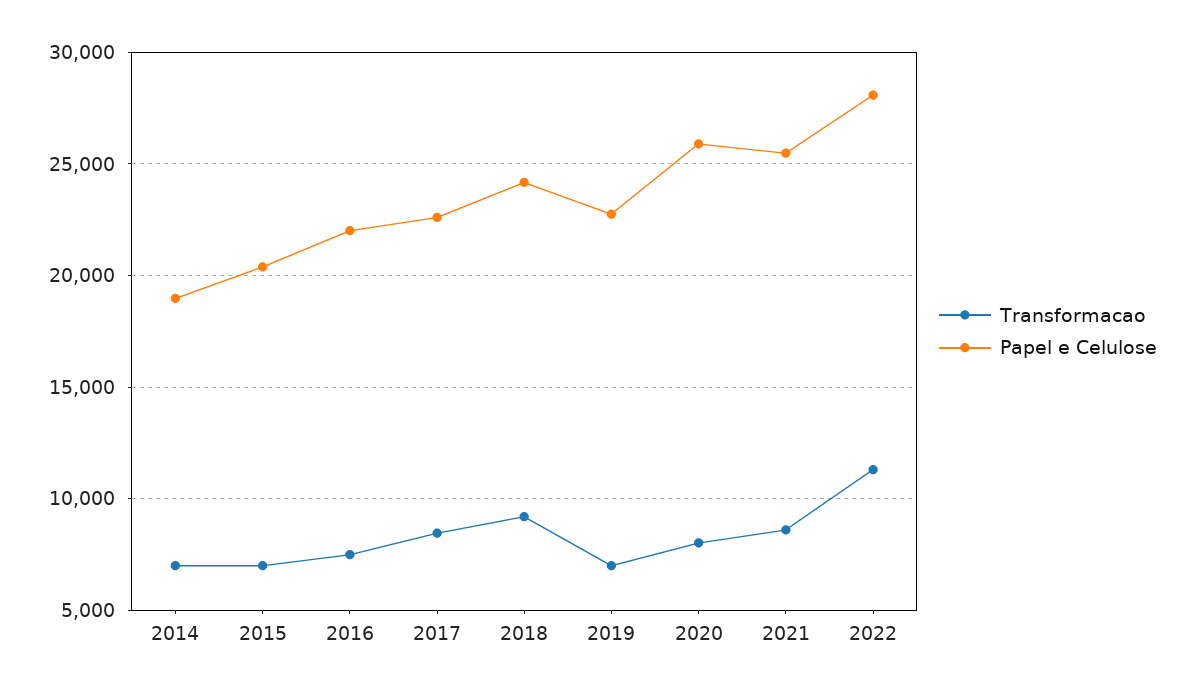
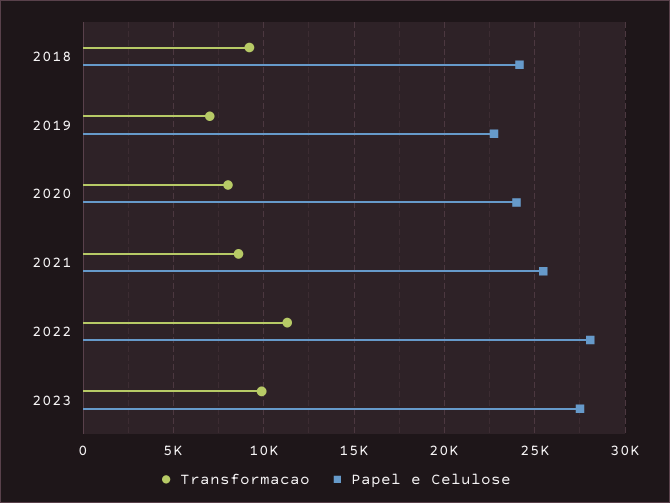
Transformacao, 2014: 7000 -> none
Papel e Celulose, 2014: 19000 -> none
Transformacao, 2015: 7000 -> none
Papel e Celulose, 2015: 20500 -> none
Transformacao, 2016: 7500 -> none
Papel e Celulose, 2016: 22000 -> none
Transformacao, 2017: 8500 -> none
Papel e Celulose, 2017: 22500 -> none
Papel e Celulose, 2020: 26000 -> 24000
Transformacao, 2023: none -> 10000
Papel e Celulose, 2023: none -> 27500

